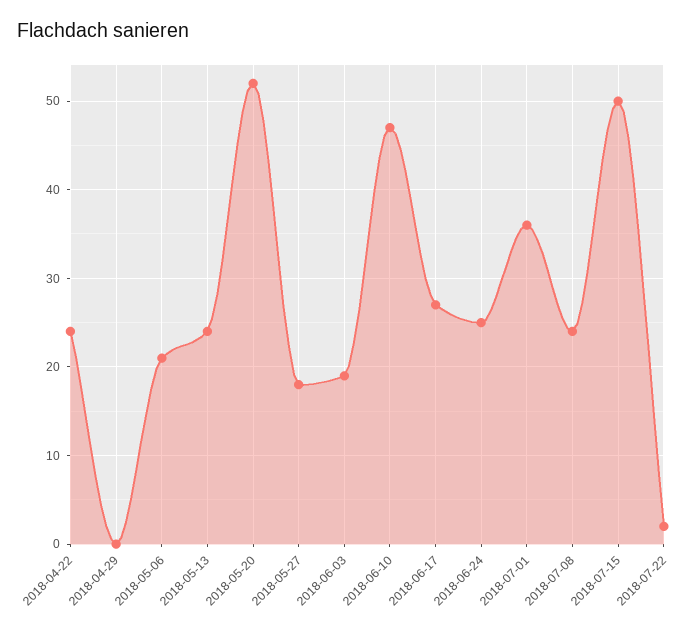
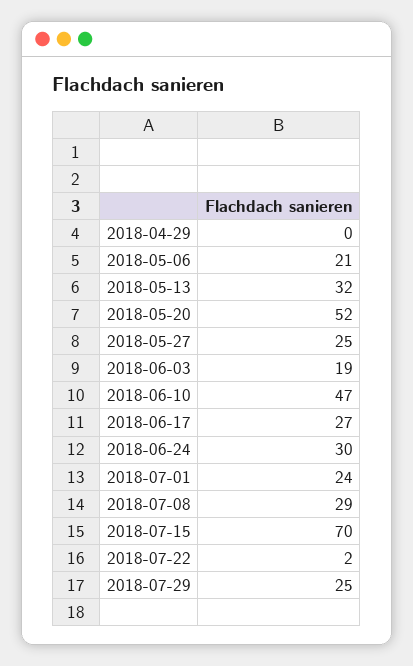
2018-04-22: 24 -> none
2018-05-13: 24 -> 32
2018-05-27: 18 -> 25
2018-06-24: 25 -> 30
2018-07-01: 36 -> 24
2018-07-08: 24 -> 29
2018-07-15: 50 -> 70
2018-07-29: none -> 25

